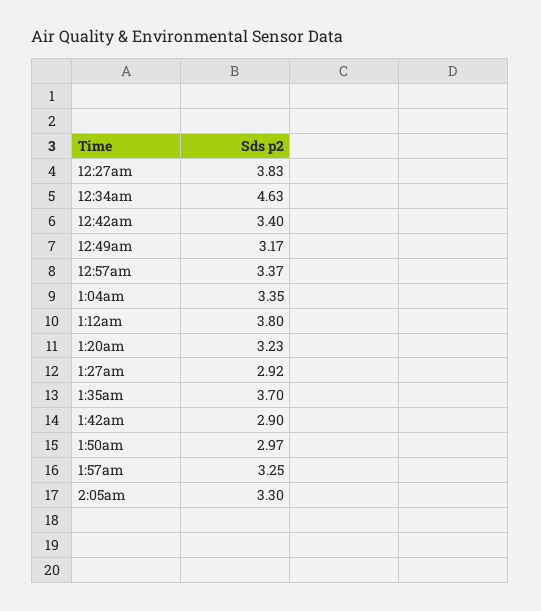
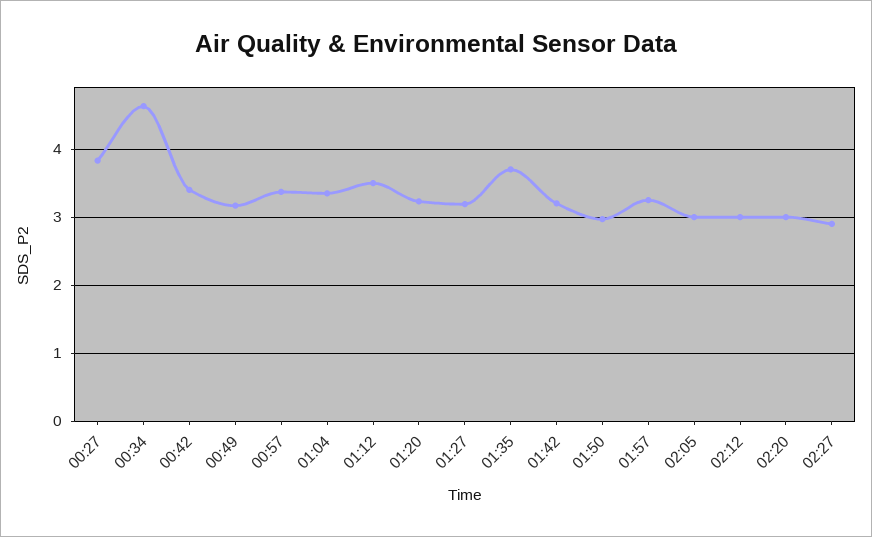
1:12am: 3.8 -> 3.5
1:27am: 2.92 -> 3.2
1:42am: 2.9 -> 3.2
2:05am: 3.3 -> 3
02:12: none -> 3
02:20: none -> 3
02:27: none -> 2.9

